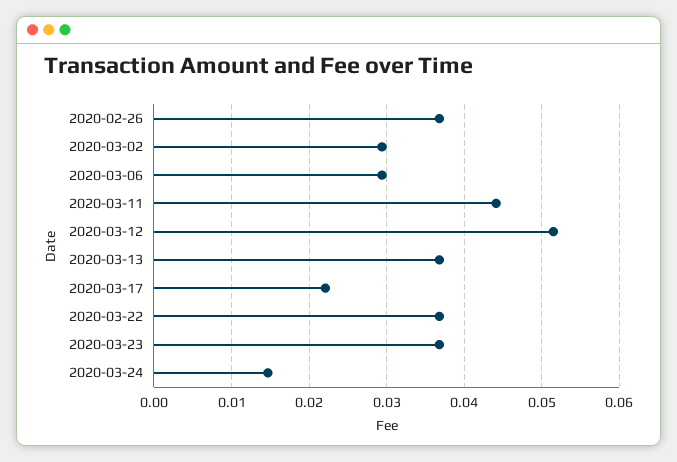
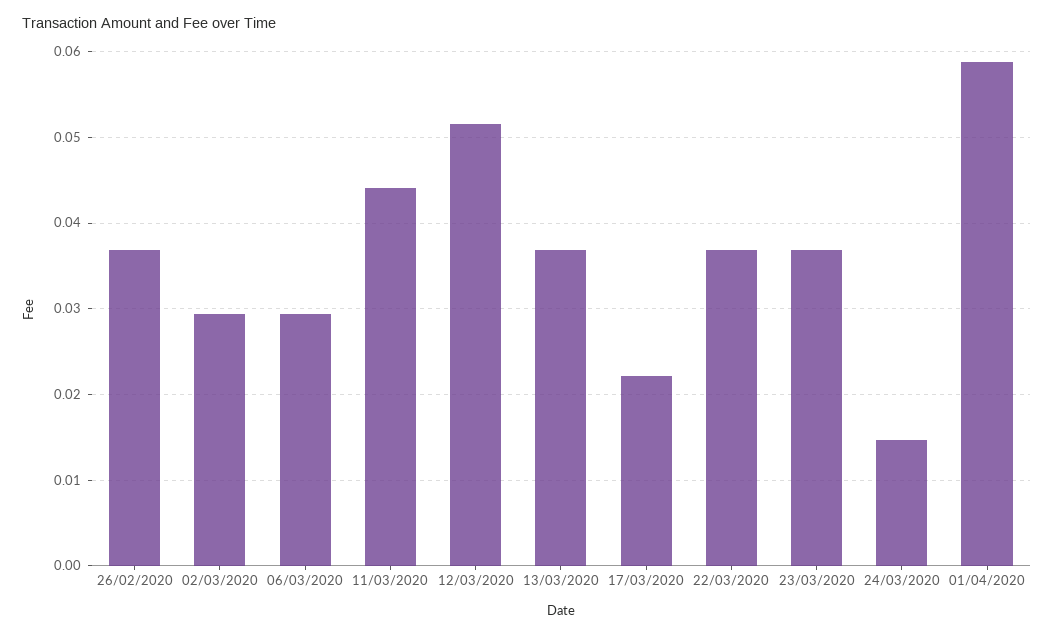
01/04/2020: none -> 0.059

